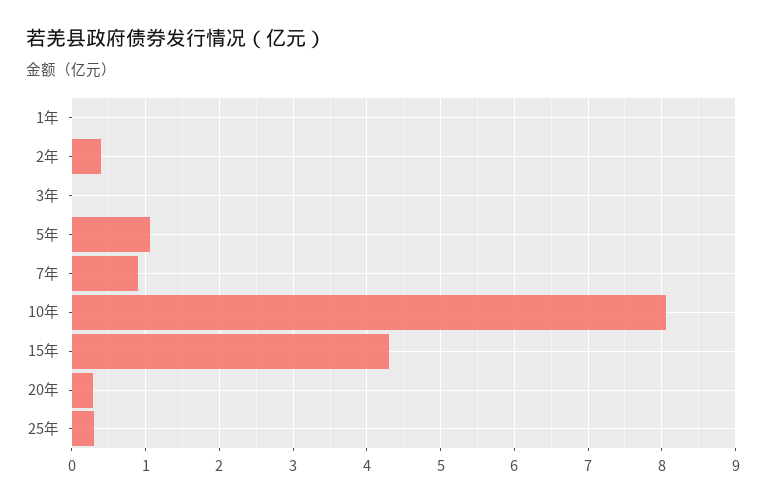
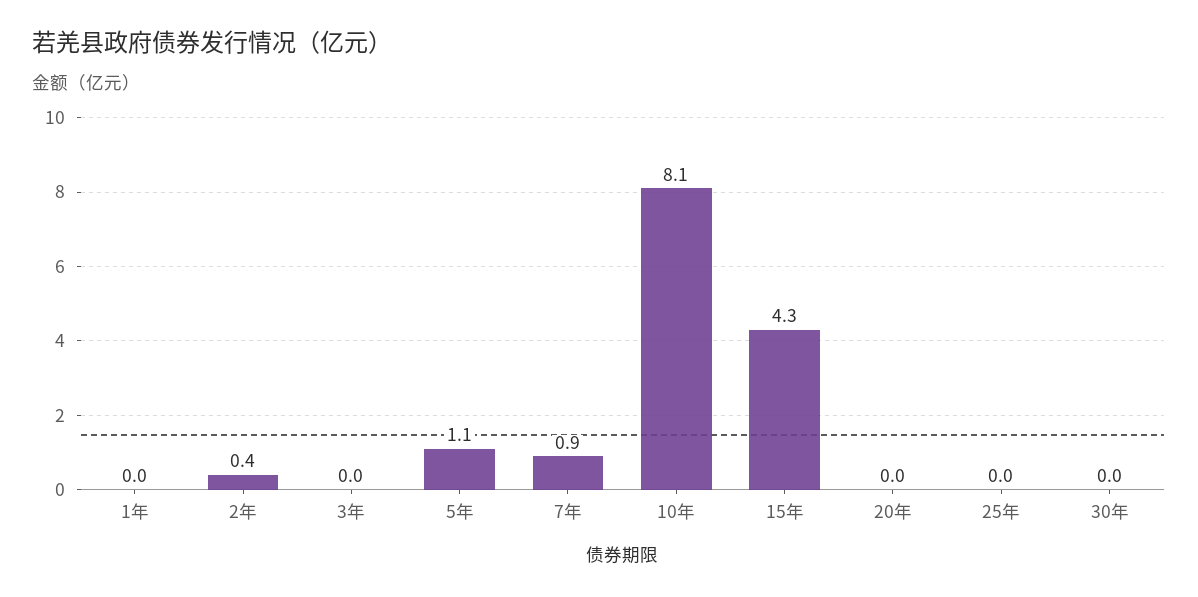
20年: 0.3 -> 0
25年: 0.3 -> 0
30年: none -> 0

